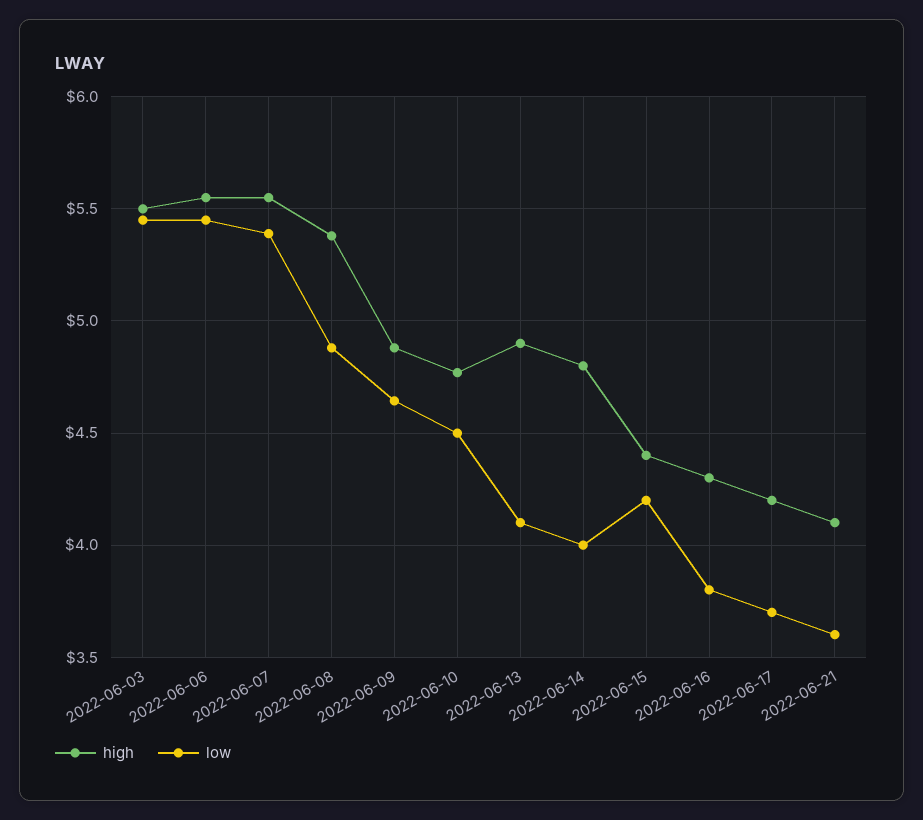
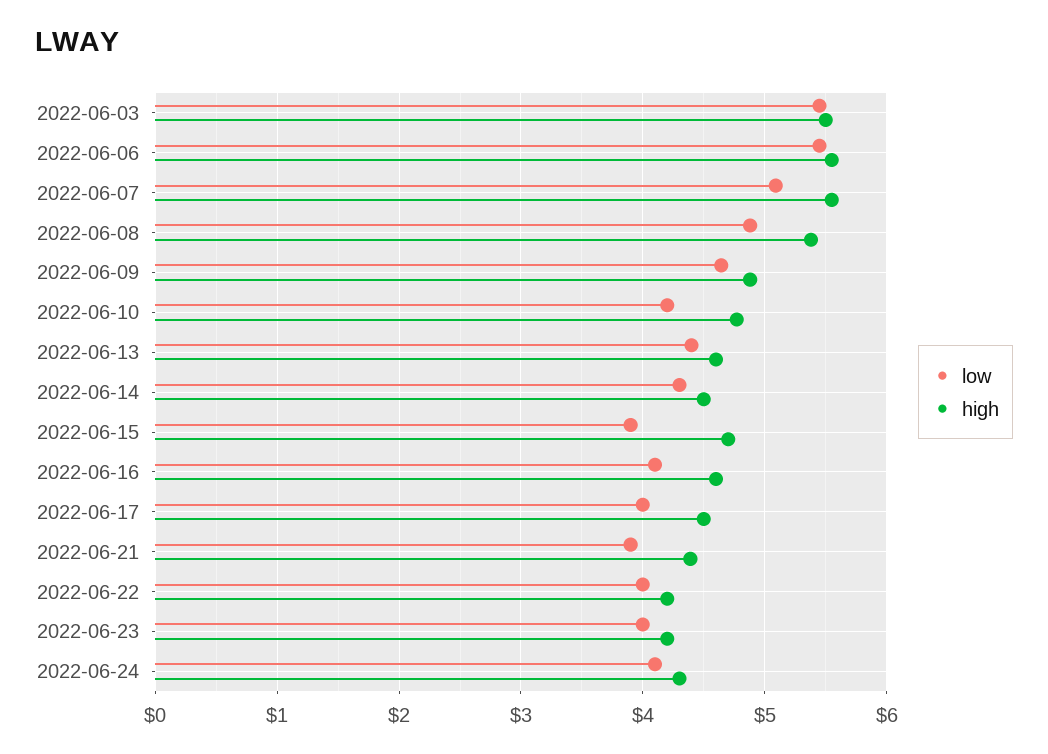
low, 2022-06-07: 5.4 -> 5.1
low, 2022-06-10: 4.5 -> 4.2
high, 2022-06-13: 4.9 -> 4.6
low, 2022-06-13: 4.1 -> 4.4
high, 2022-06-14: 4.8 -> 4.5
low, 2022-06-14: 4 -> 4.3
high, 2022-06-15: 4.4 -> 4.7
low, 2022-06-15: 4.2 -> 3.9
high, 2022-06-16: 4.3 -> 4.6
low, 2022-06-16: 3.8 -> 4.1
high, 2022-06-17: 4.2 -> 4.5
low, 2022-06-17: 3.7 -> 4
high, 2022-06-21: 4.1 -> 4.4
low, 2022-06-21: 3.6 -> 3.9
low, 2022-06-22: none -> 4
high, 2022-06-22: none -> 4.2
low, 2022-06-23: none -> 4
high, 2022-06-23: none -> 4.2
low, 2022-06-24: none -> 4.1
high, 2022-06-24: none -> 4.3

